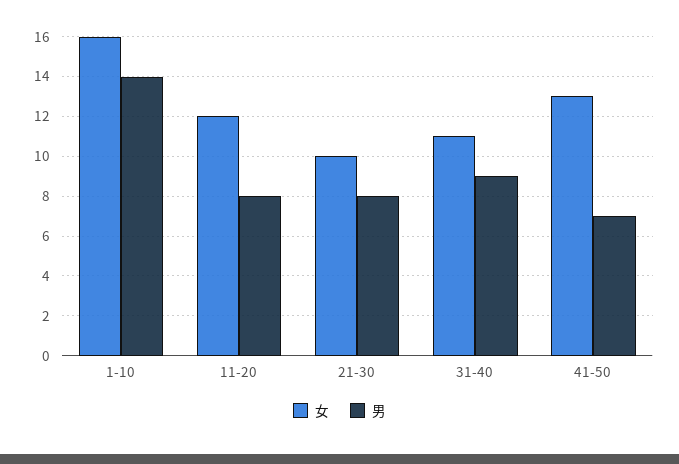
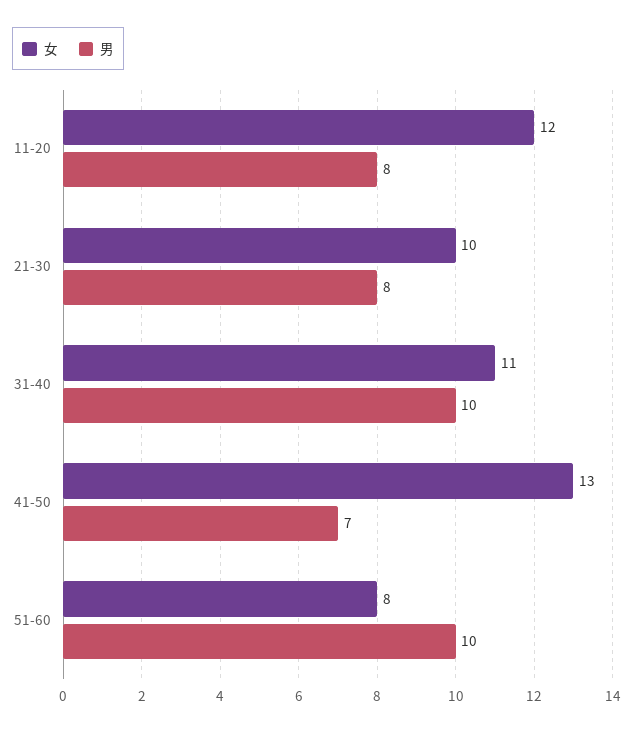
女, 1-10: 16 -> none
男, 1-10: 14 -> none
男, 31-40: 9 -> 10
女, 51-60: none -> 8
男, 51-60: none -> 10

